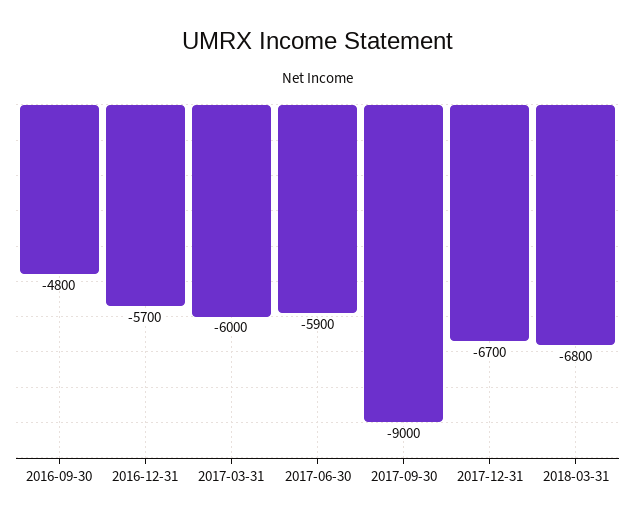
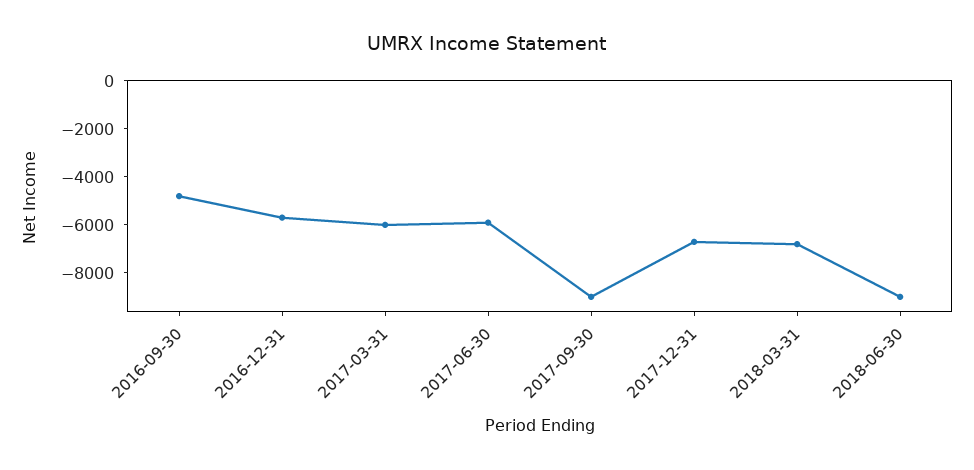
2018-06-30: none -> -9000

